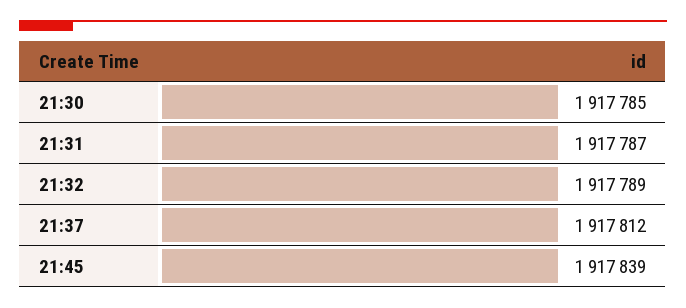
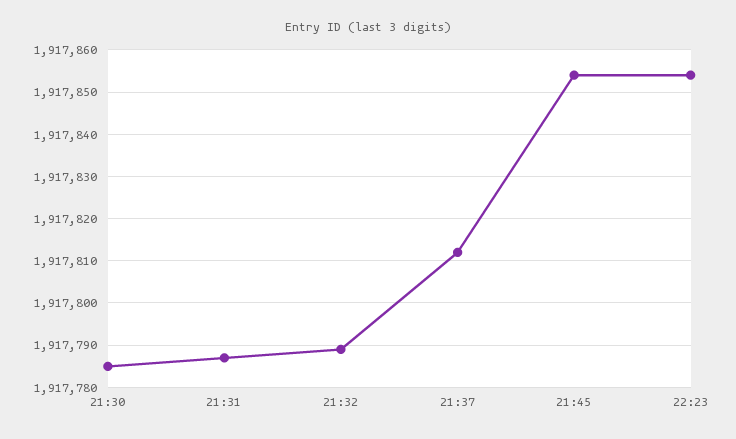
21:45: 1917839 -> 1917855
22:23: none -> 1917855

